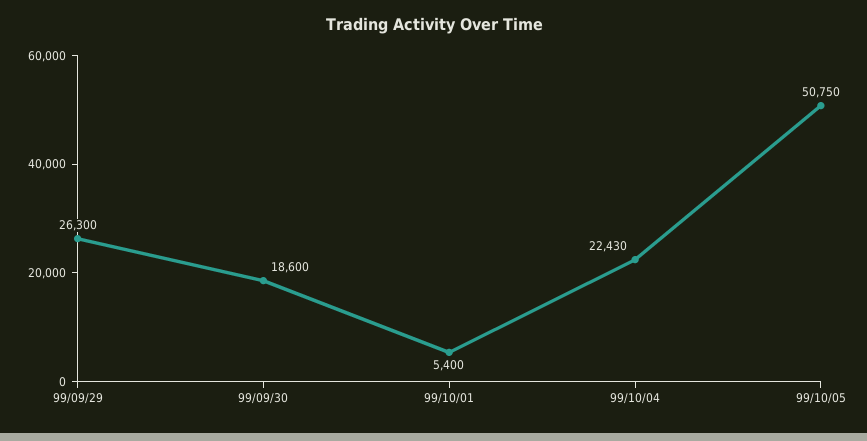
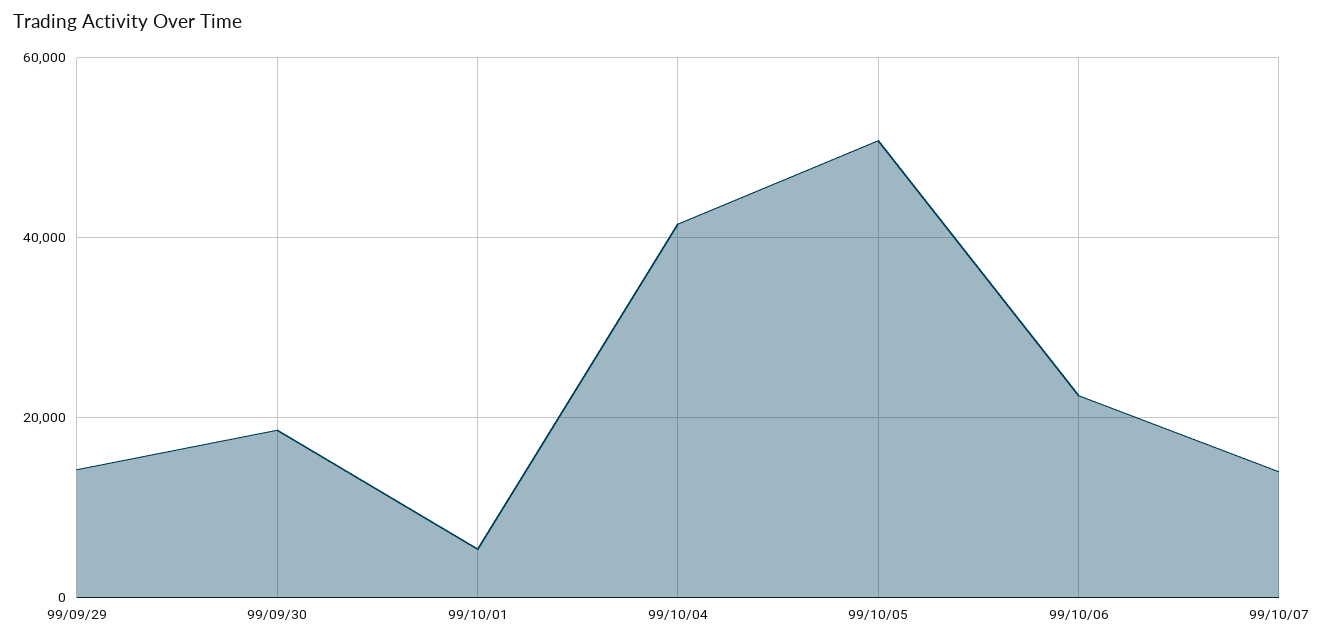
99/09/29: 26300 -> 14000
99/10/04: 22430 -> 42000
99/10/06: none -> 22000
99/10/07: none -> 14000

